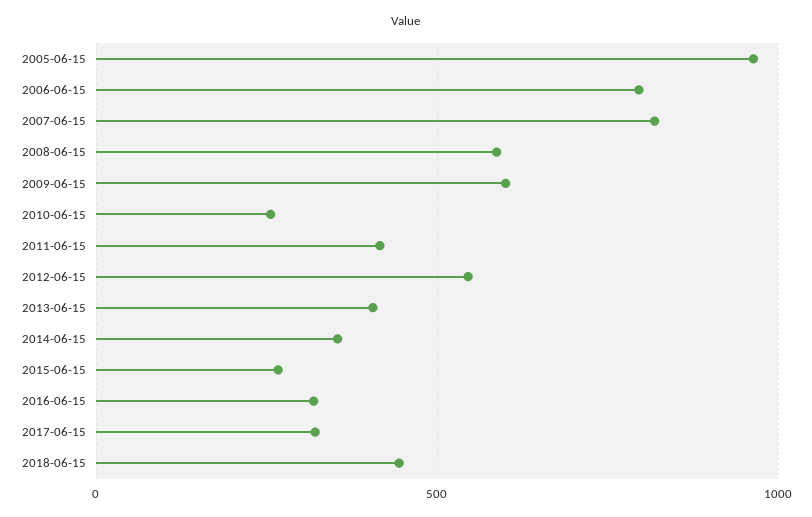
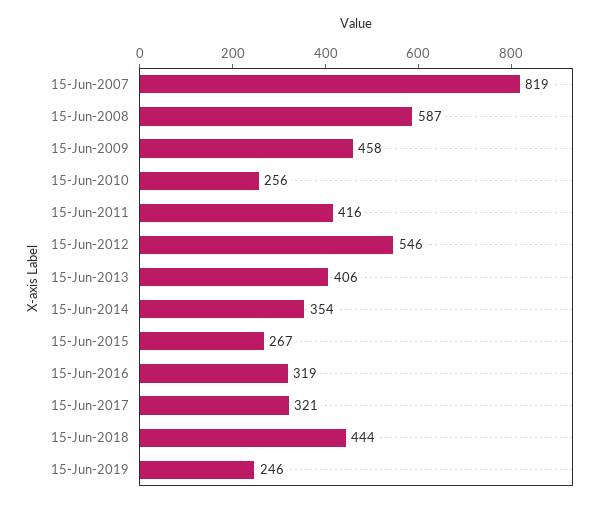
2005-06-15: 950 -> none
2006-06-15: 800 -> none
2009-06-15: 600 -> 458
15-Jun-2019: none -> 246

